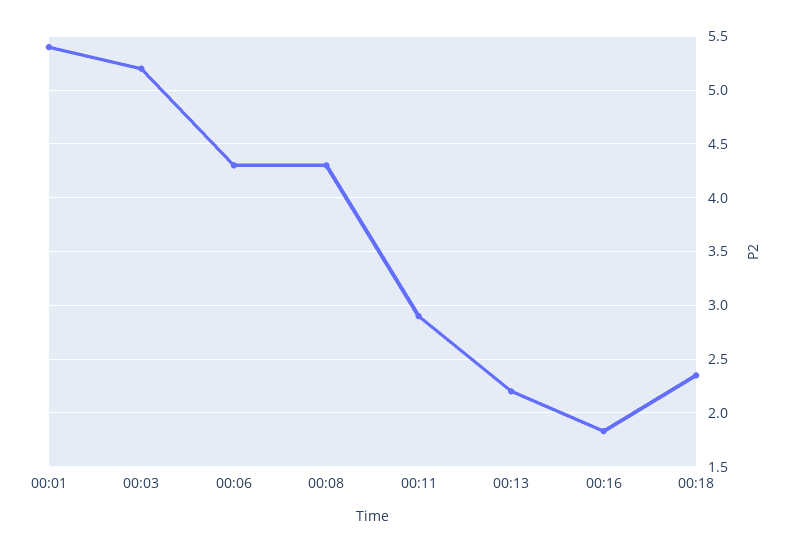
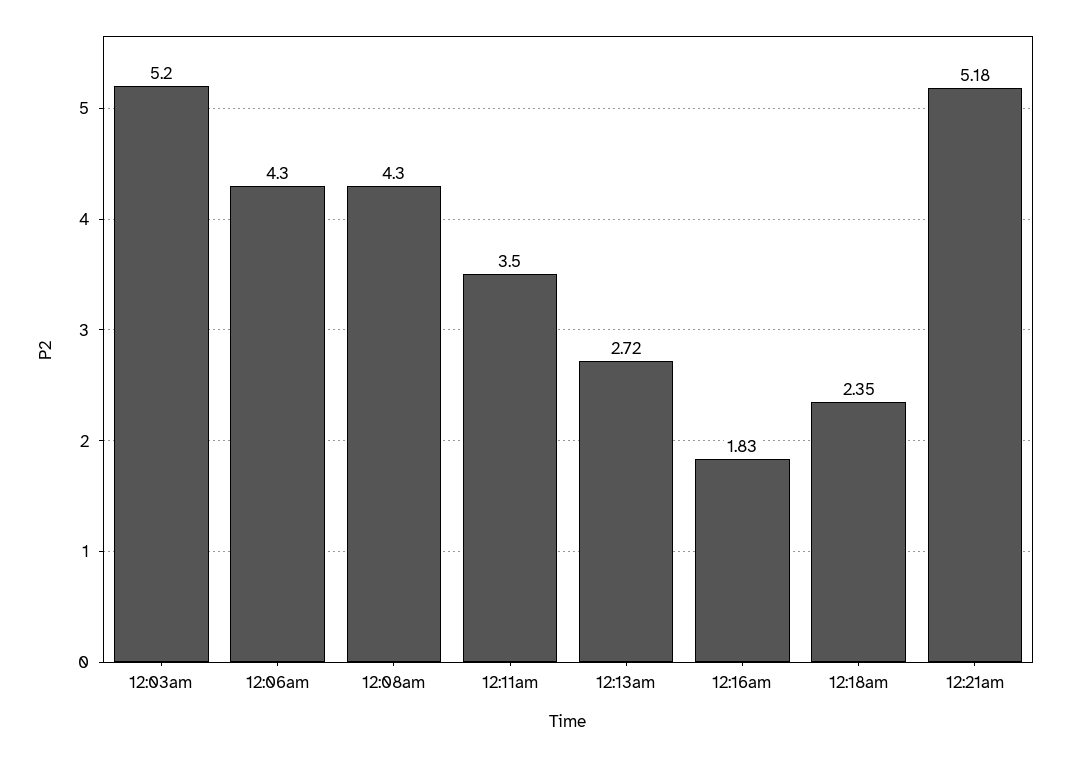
00:01: 5.4 -> none
00:11: 2.9 -> 3.5
00:13: 2.2 -> 2.72
12:21am: none -> 5.18

